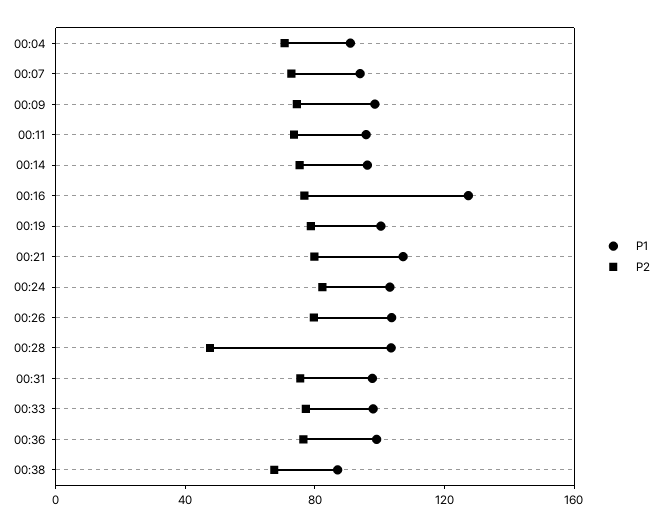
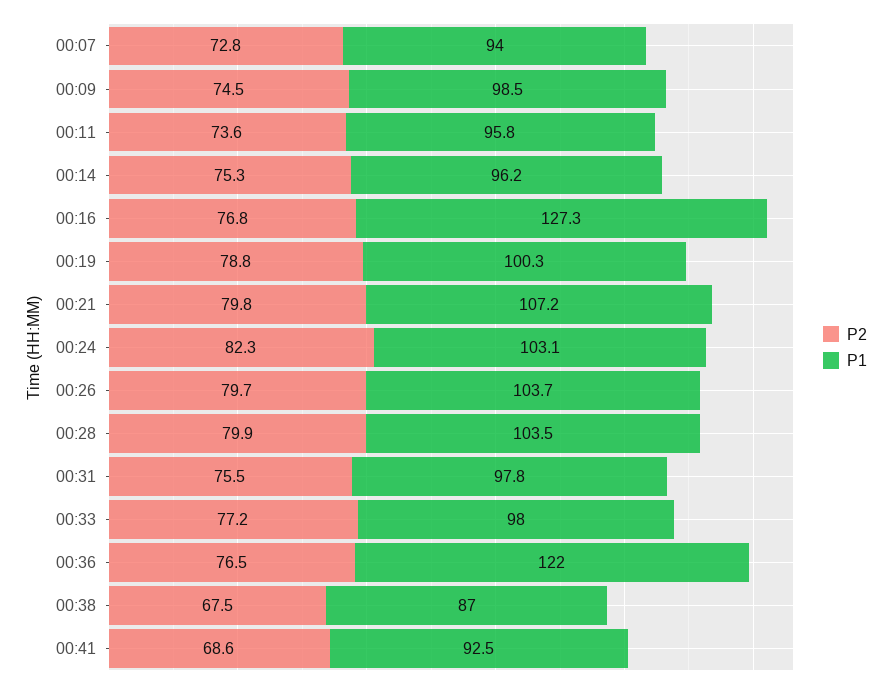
P1, 00:04: 90 -> none
P2, 00:04: 70 -> none
P2, 00:28: 50 -> 79.9
P1, 00:36: 100 -> 122
P2, 00:41: none -> 68.6
P1, 00:41: none -> 92.5

